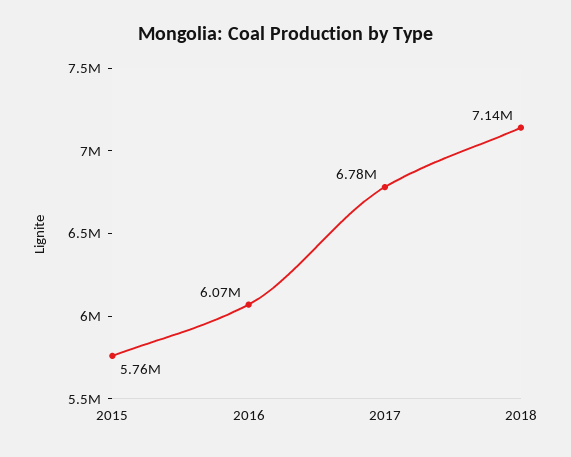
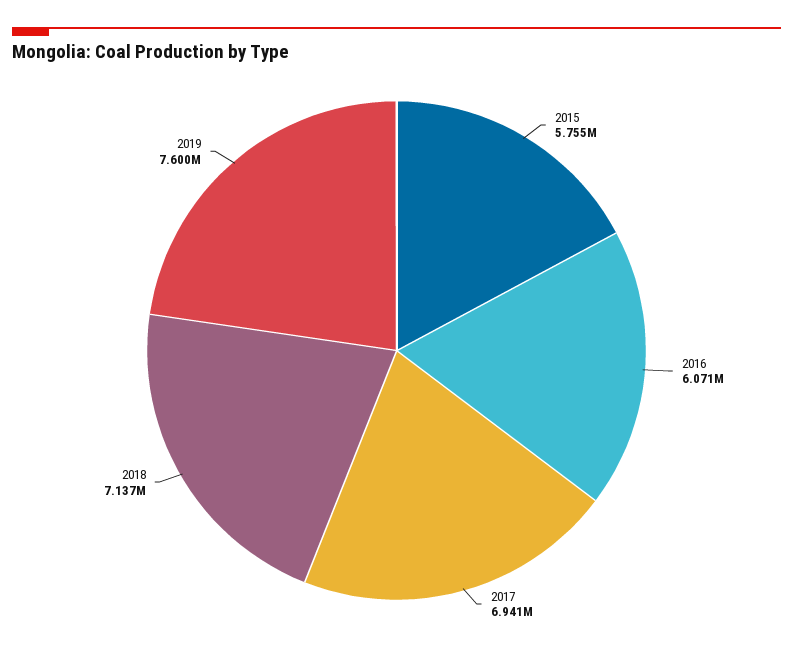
2017: 6780000 -> 6941000
2019: none -> 7600000

